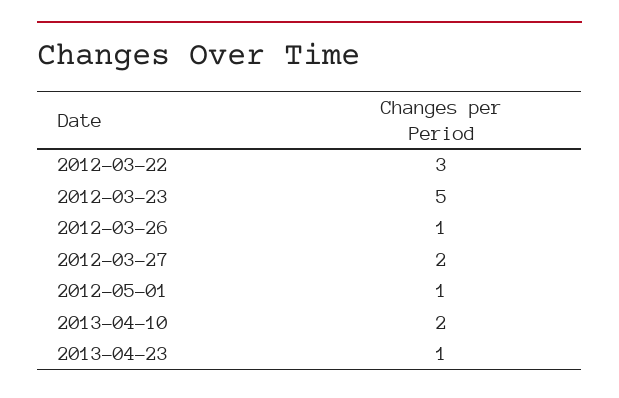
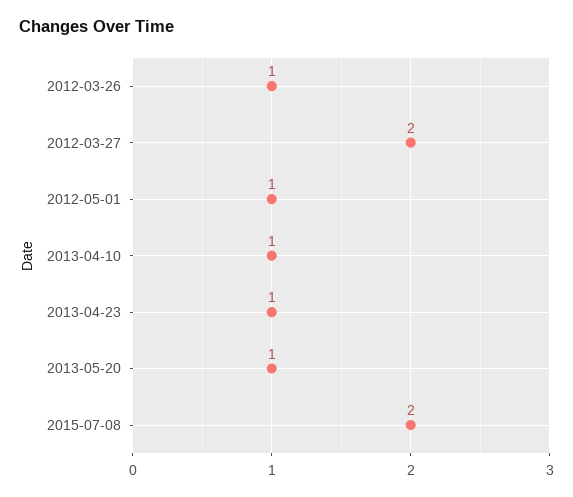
2012-03-22: 3 -> none
2012-03-23: 5 -> none
2013-04-10: 2 -> 1
2013-05-20: none -> 1
2015-07-08: none -> 2

